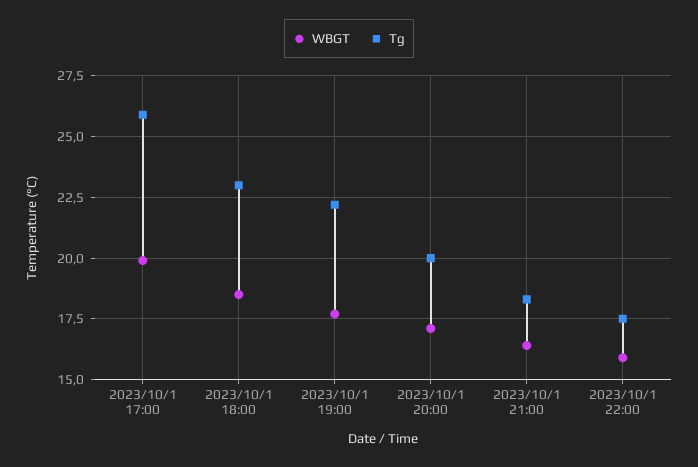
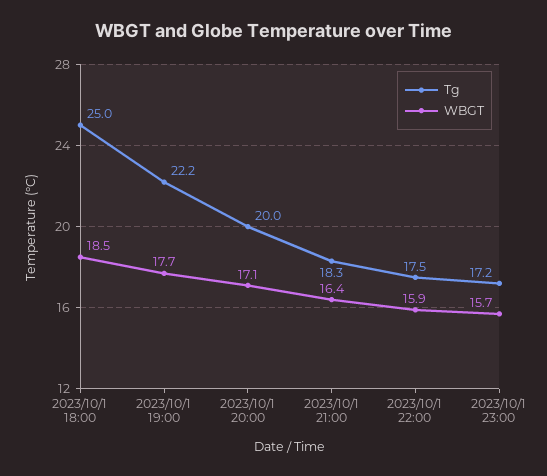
WBGT, 2023/10/1 17:00: 20 -> none
Tg, 2023/10/1 17:00: 26 -> none
Tg, 2023/10/1 18:00: 23 -> 25
Tg, 2023/10/1 23:00: none -> 17.2
WBGT, 2023/10/1 23:00: none -> 15.7

